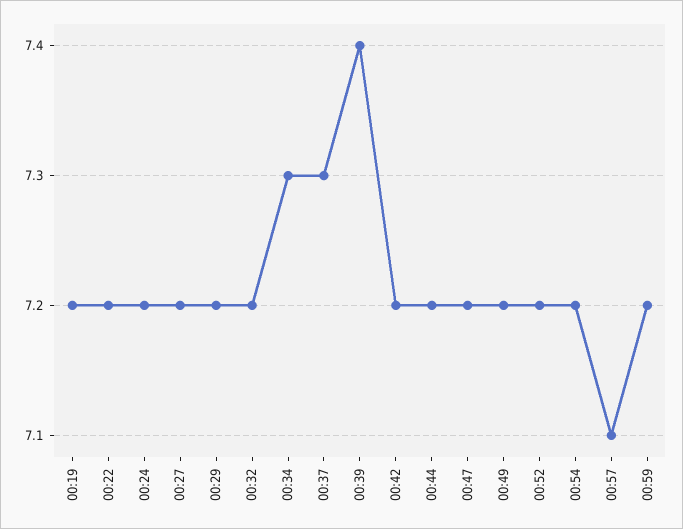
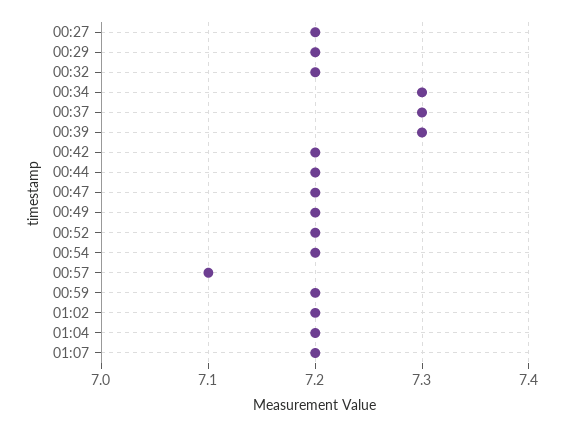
00:19: 7.2 -> none
00:22: 7.2 -> none
00:24: 7.2 -> none
00:39: 7.4 -> 7.3
01:02: none -> 7.2
01:04: none -> 7.2
01:07: none -> 7.2

